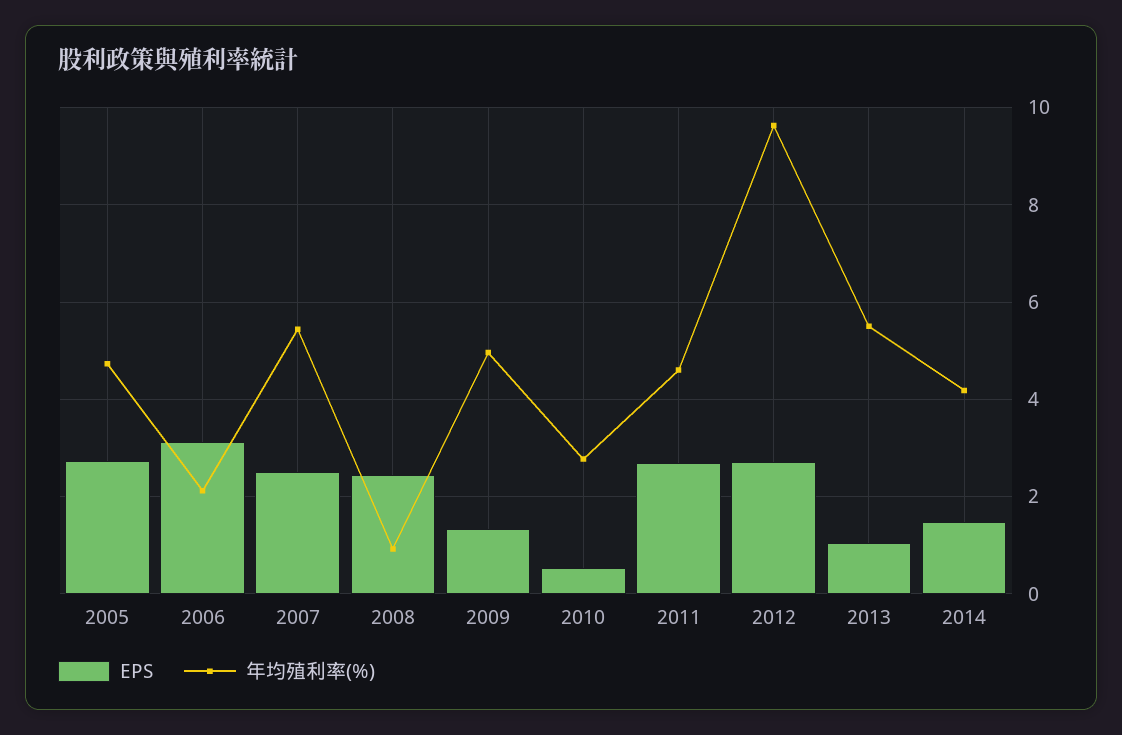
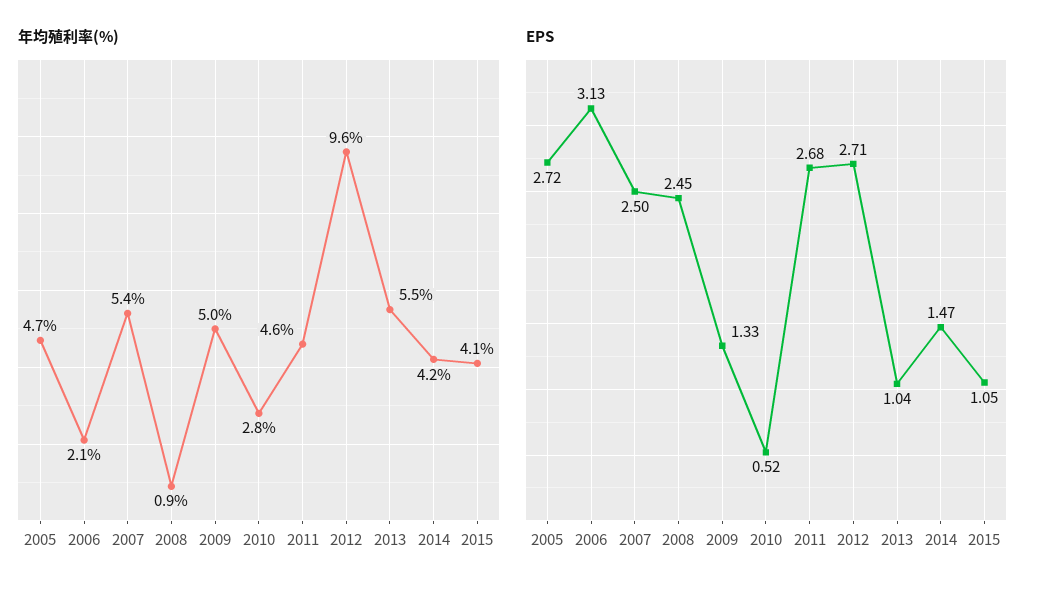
年均殖利率(%), 2015: none -> 4.1
EPS, 2015: none -> 1.05

